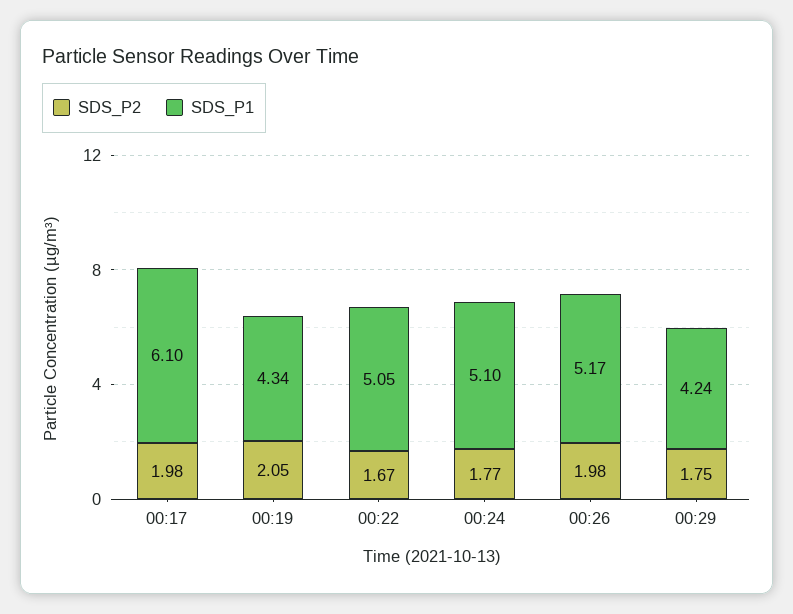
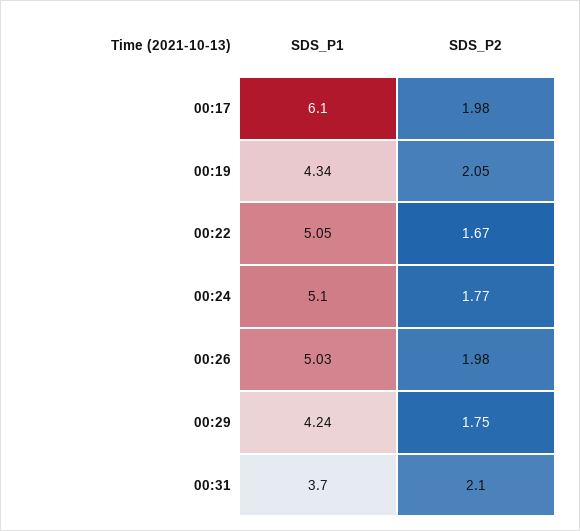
SDS_P1, 00:26: 5.17 -> 5.03
SDS_P1, 00:31: none -> 3.7
SDS_P2, 00:31: none -> 2.1

